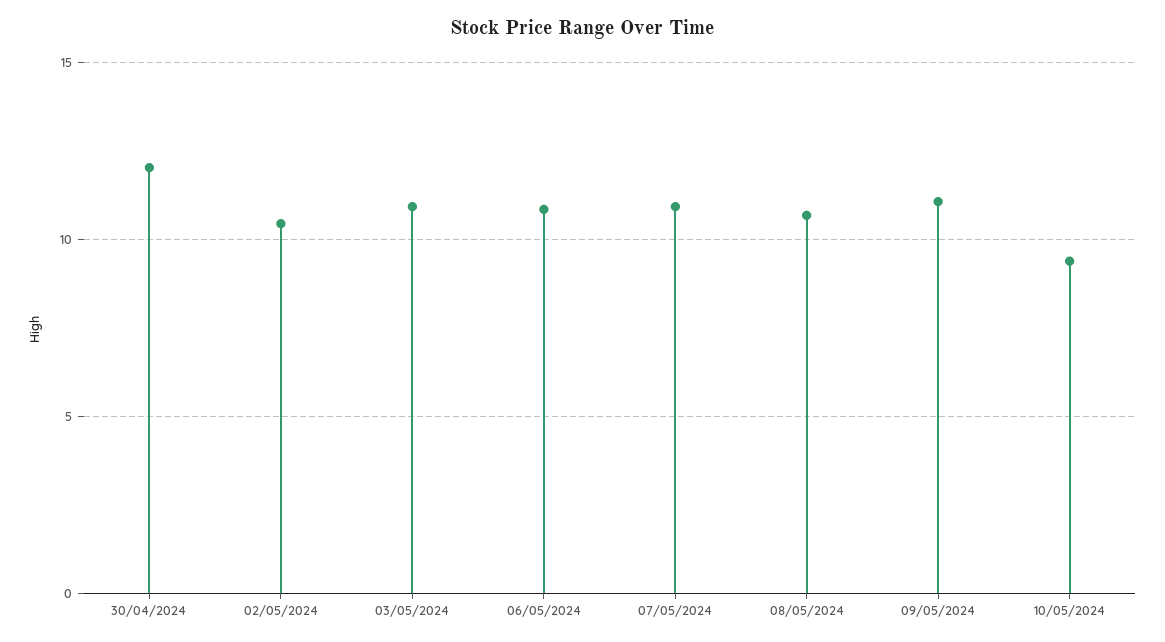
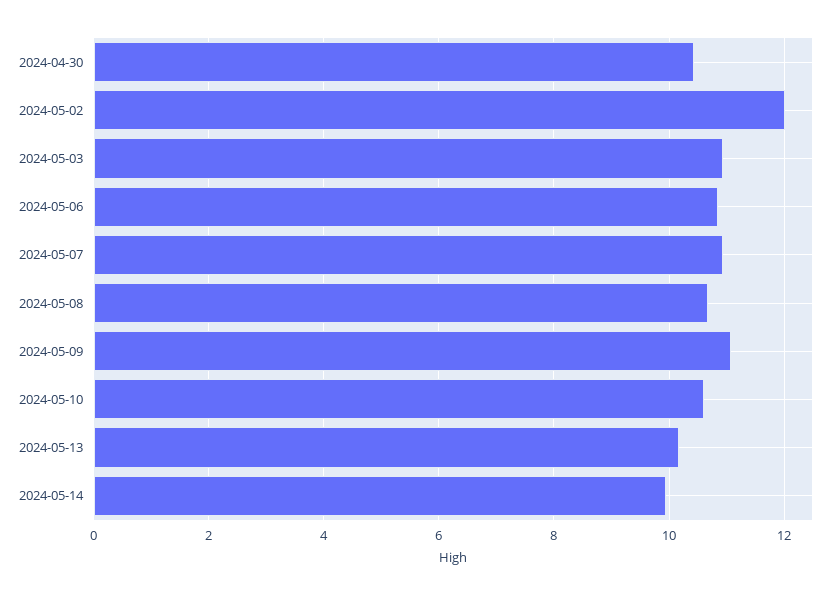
30/04/2024: 12 -> 10.4
02/05/2024: 10.5 -> 12
10/05/2024: 9.5 -> 10.6
2024-05-13: none -> 10.2
2024-05-14: none -> 10

